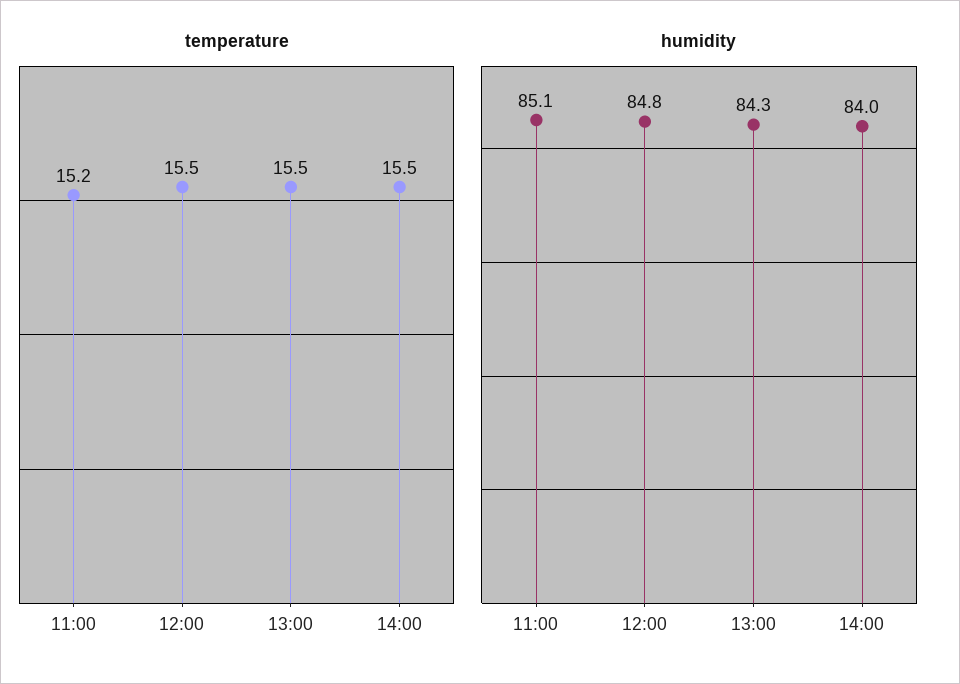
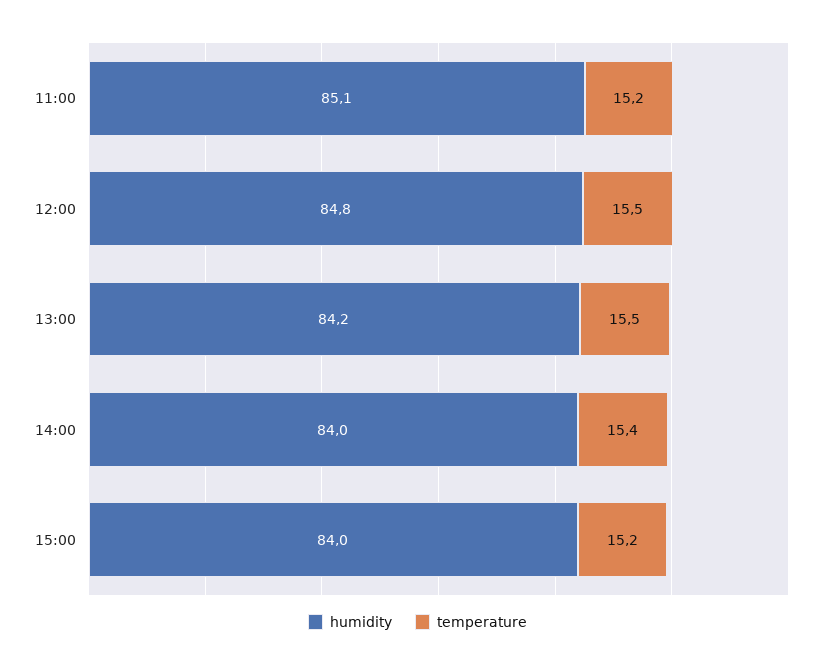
temperature, 14:00: 15.5 -> 15.4
humidity, 13:00: 84.3 -> 84.2
humidity, 15:00: none -> 84
temperature, 15:00: none -> 15.2

